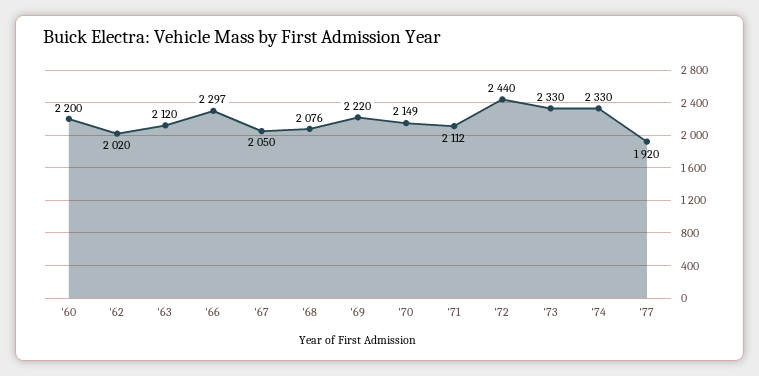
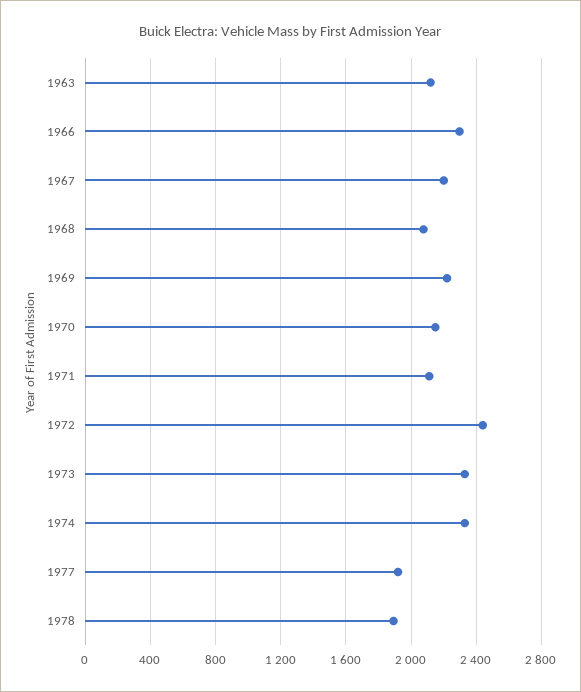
'60: 2200 -> none
'62: 2020 -> none
'67: 2050 -> 2200
1978: none -> 1900

